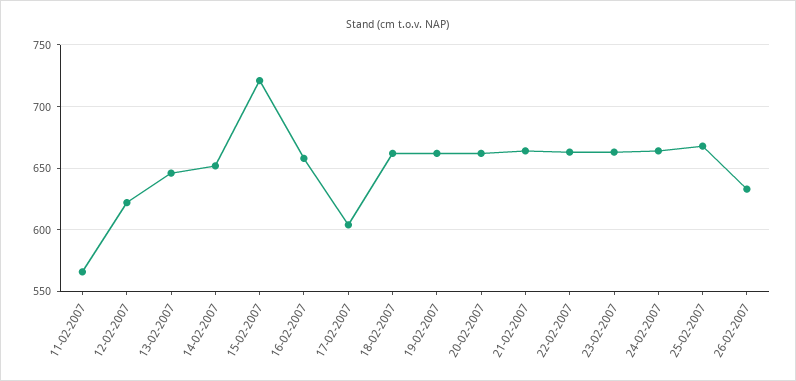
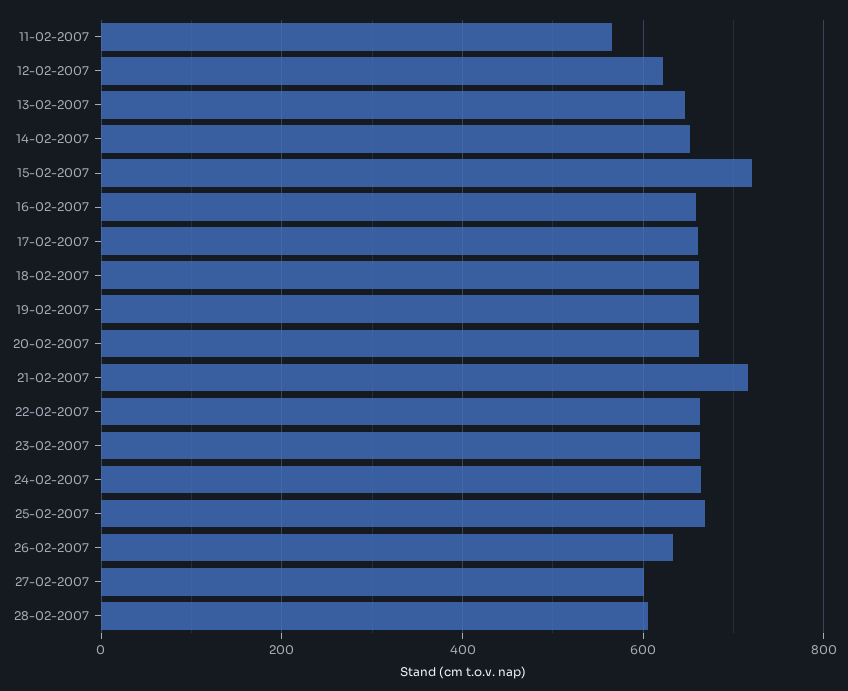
17-02-2007: 605 -> 660
21-02-2007: 665 -> 720
27-02-2007: none -> 600
28-02-2007: none -> 600

